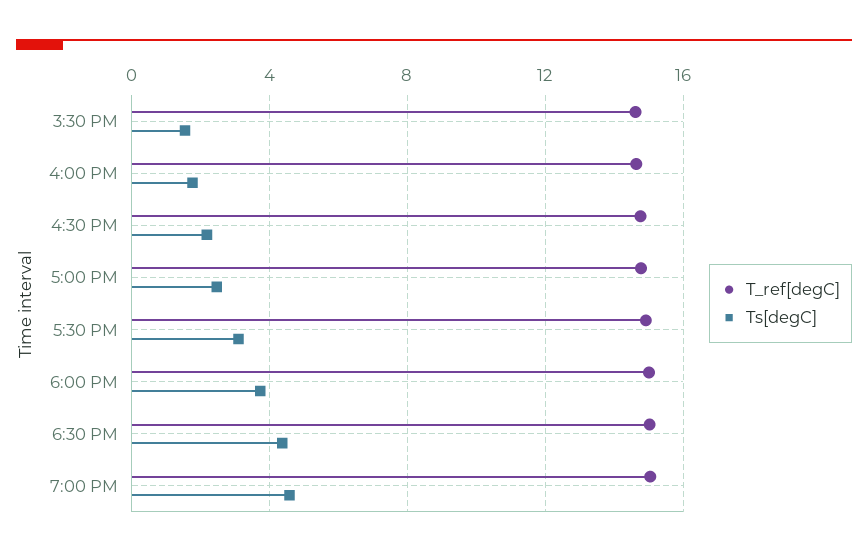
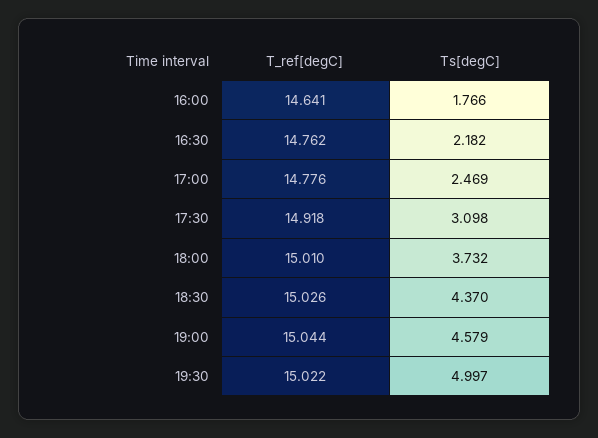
T_ref[degC], 3:30 PM: 14.5 -> none
Ts[degC], 3:30 PM: 1.5 -> none
T_ref[degC], 19:30: none -> 15.022
Ts[degC], 19:30: none -> 4.997

